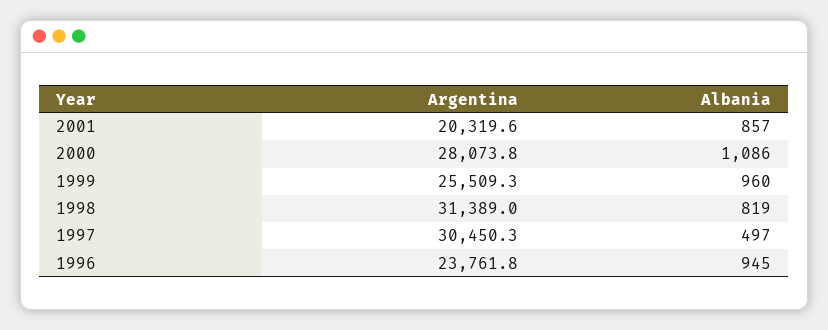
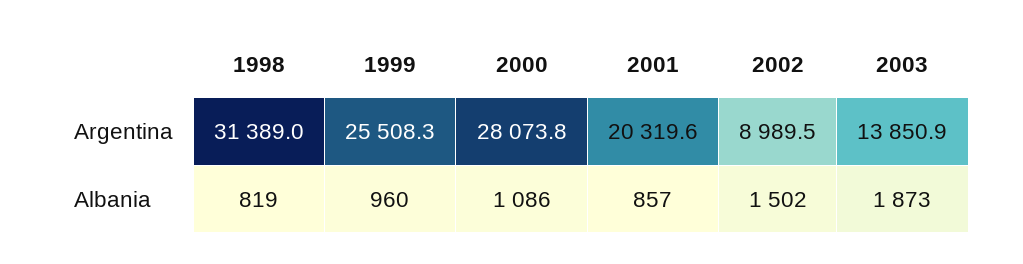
Argentina, 1999: 25509.3 -> 25508.3
Argentina, 1997: 30450.3 -> none
Albania, 1997: 497 -> none
Argentina, 1996: 23761.8 -> none
Albania, 1996: 945 -> none
Argentina, 2002: none -> 8989.5
Argentina, 2003: none -> 13850.9
Albania, 2002: none -> 1502
Albania, 2003: none -> 1873

